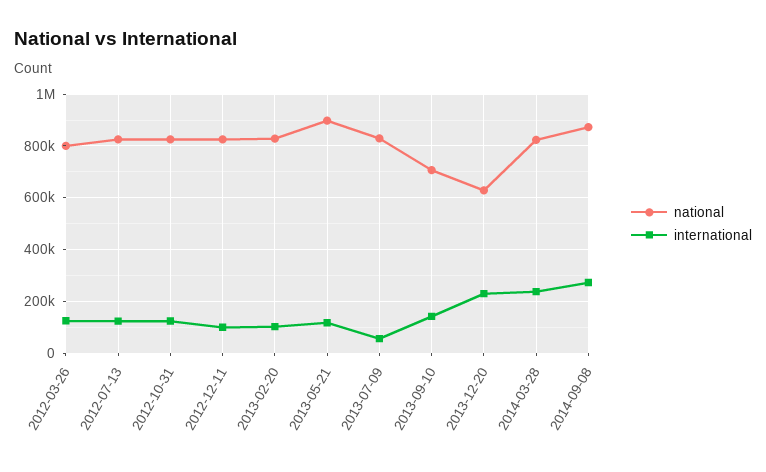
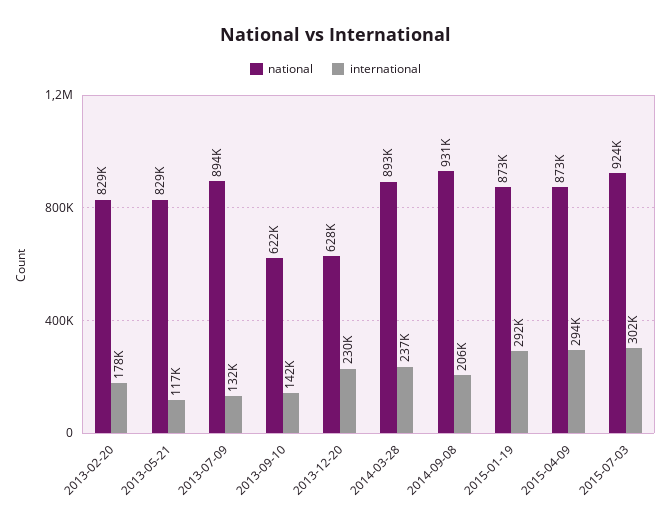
national, 2012-03-26: 800000 -> none
international, 2012-03-26: 125000 -> none
national, 2012-07-13: 825000 -> none
international, 2012-07-13: 125000 -> none
national, 2012-10-31: 825000 -> none
international, 2012-10-31: 125000 -> none
national, 2012-12-11: 825000 -> none
international, 2012-12-11: 100000 -> none
international, 2013-02-20: 100000 -> 178000
national, 2013-05-21: 900000 -> 829000
national, 2013-07-09: 825000 -> 894000
international, 2013-07-09: 50000 -> 132000
national, 2013-09-10: 700000 -> 622000
national, 2014-03-28: 825000 -> 893000
national, 2014-09-08: 875000 -> 931000
international, 2014-09-08: 275000 -> 206000
national, 2015-01-19: none -> 873000
international, 2015-01-19: none -> 292000
national, 2015-04-09: none -> 873000
international, 2015-04-09: none -> 294000
national, 2015-07-03: none -> 924000
international, 2015-07-03: none -> 302000

